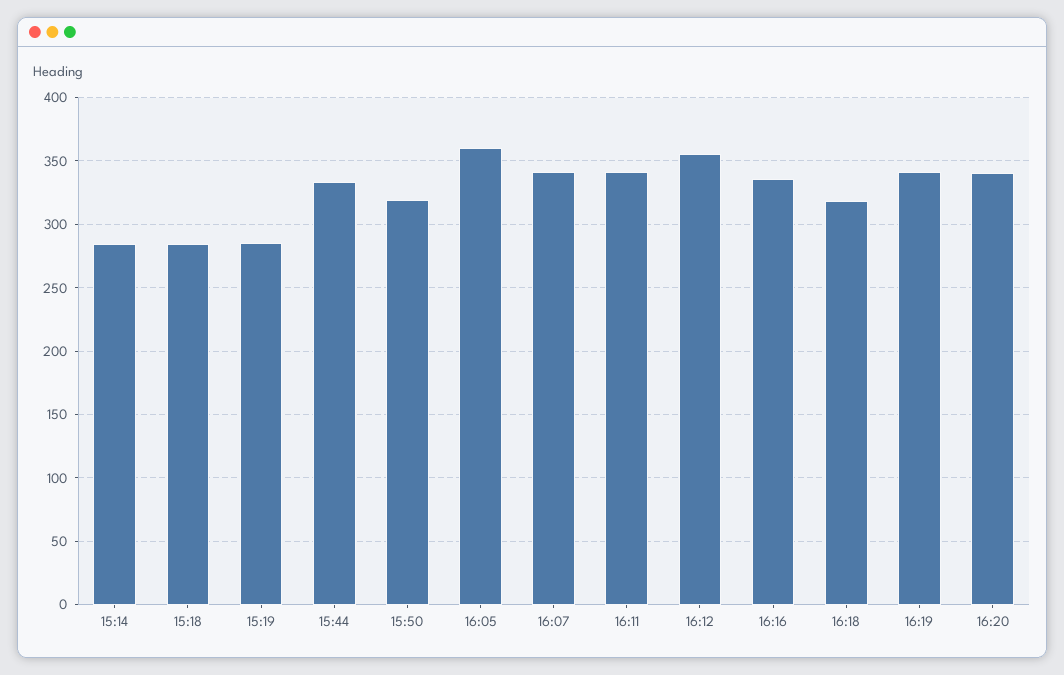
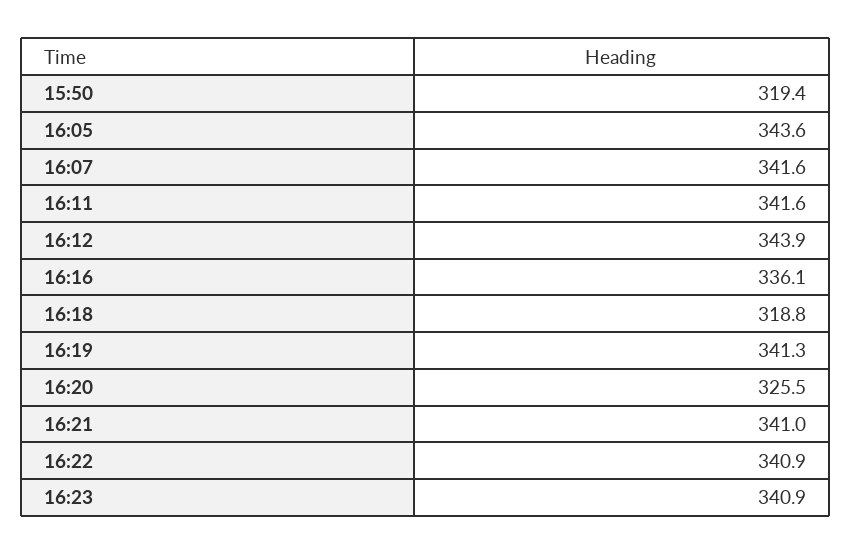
15:14: 285 -> none
15:18: 285 -> none
15:19: 285 -> none
15:44: 335 -> none
16:05: 360 -> 343.6
16:12: 355 -> 343.9
16:20: 340 -> 325.5
16:21: none -> 341
16:22: none -> 340.9
16:23: none -> 340.9

